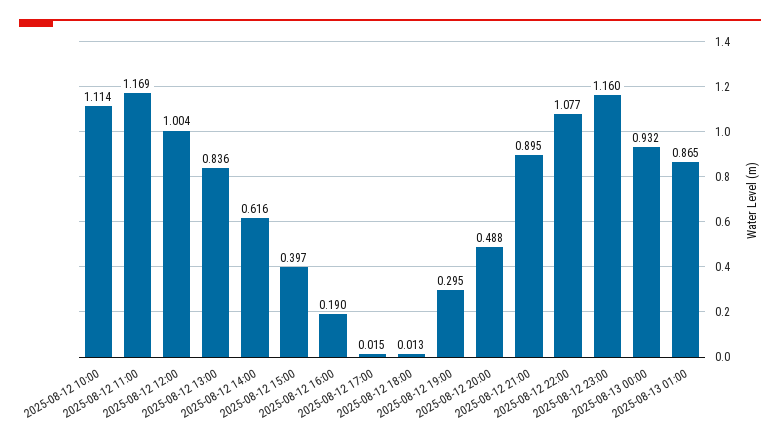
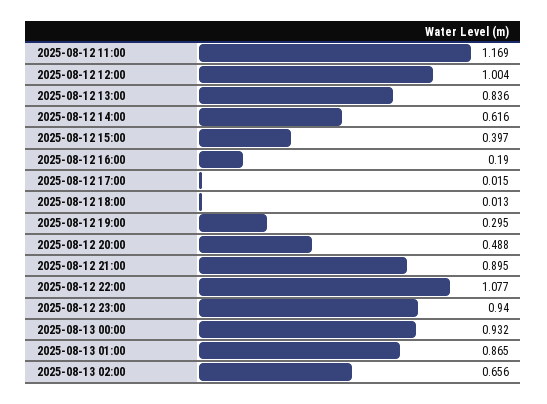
2025-08-12 10:00: 1.114 -> none
2025-08-12 23:00: 1.16 -> 0.94
2025-08-13 02:00: none -> 0.656

